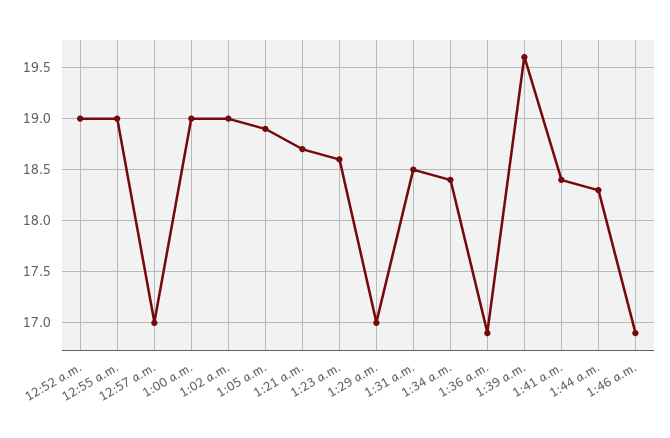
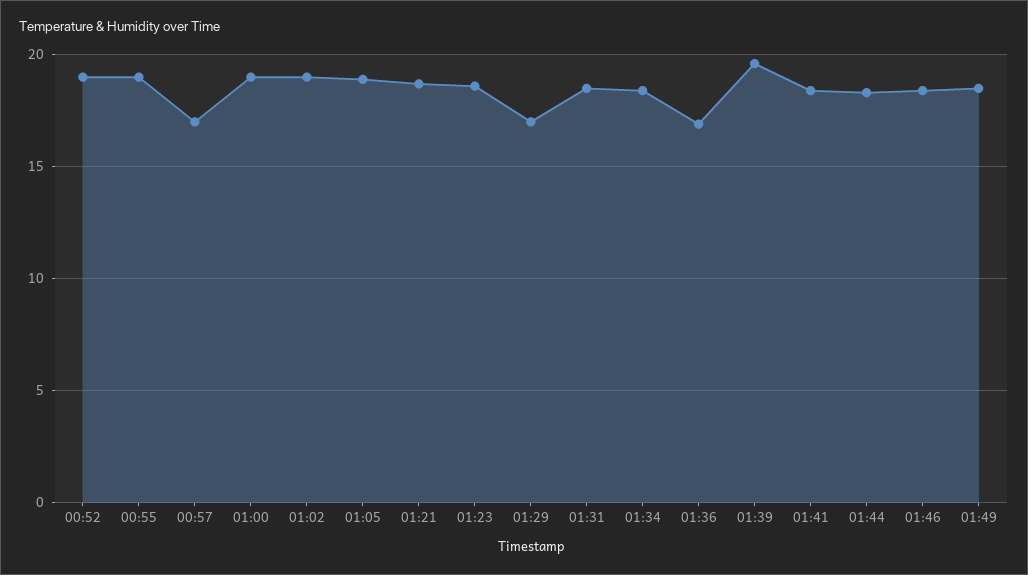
1:46 a.m.: 16.9 -> 18.5
01:49: none -> 18.5

